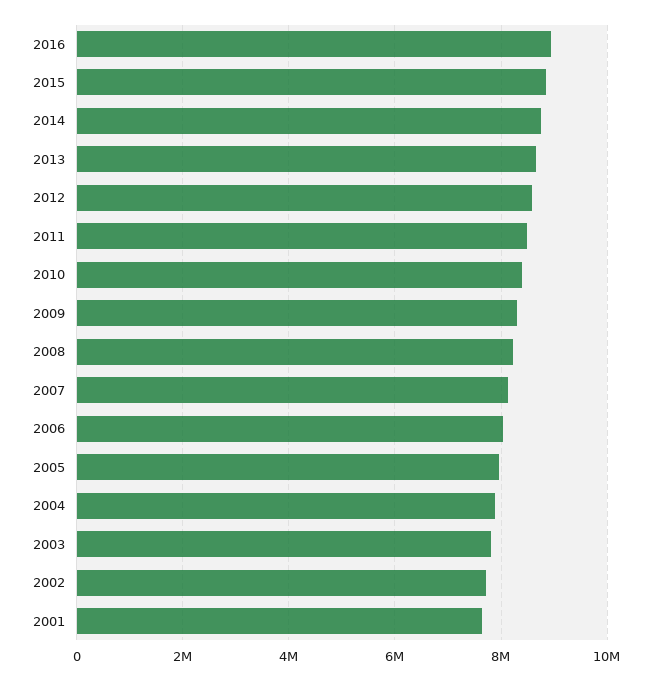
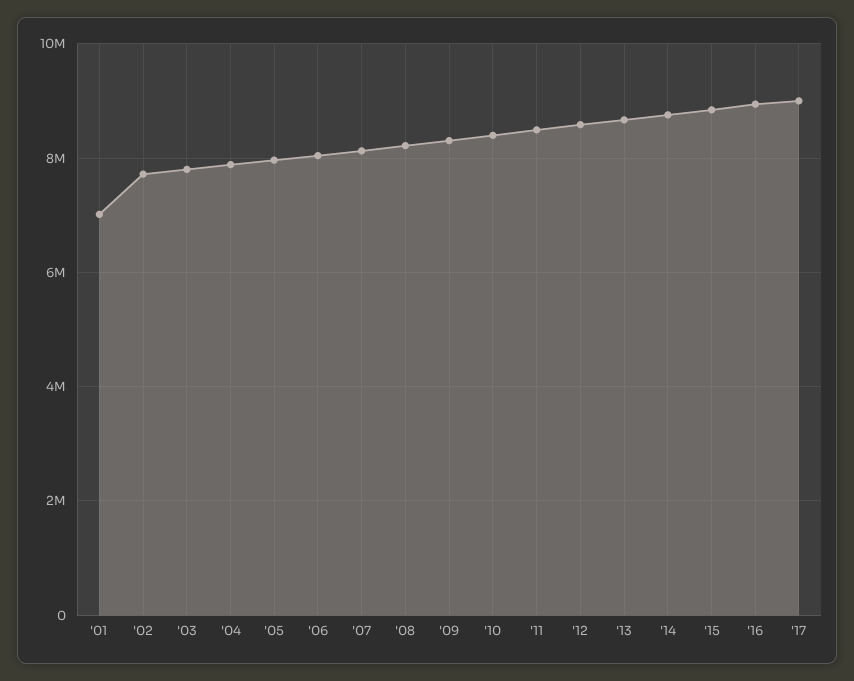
2001: 7600000 -> 7000000
'17: none -> 9000000

